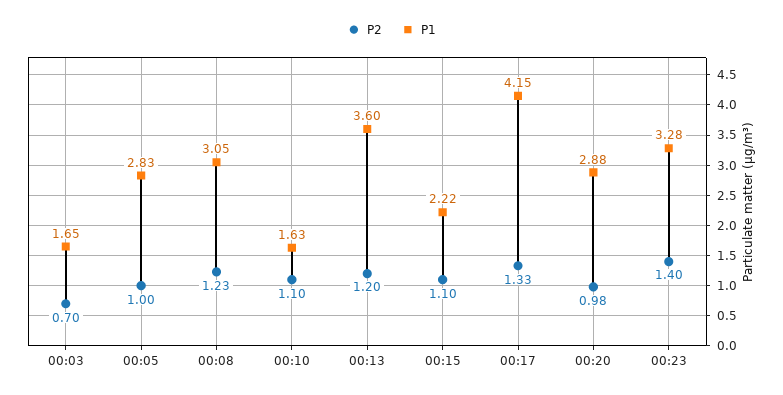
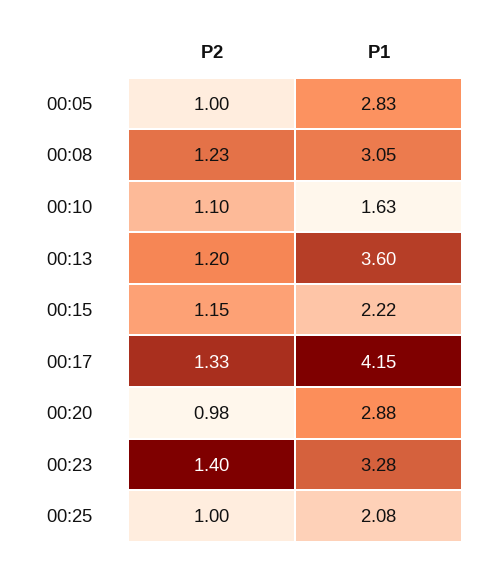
P2, 00:03: 0.7 -> none
P1, 00:03: 1.65 -> none
P2, 00:15: 1.1 -> 1.15
P2, 00:25: none -> 1
P1, 00:25: none -> 2.08

